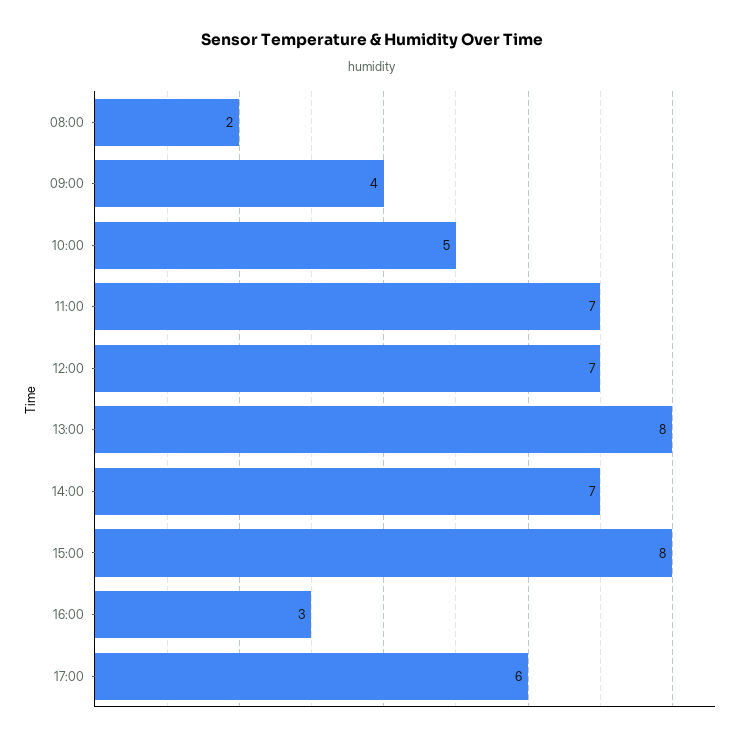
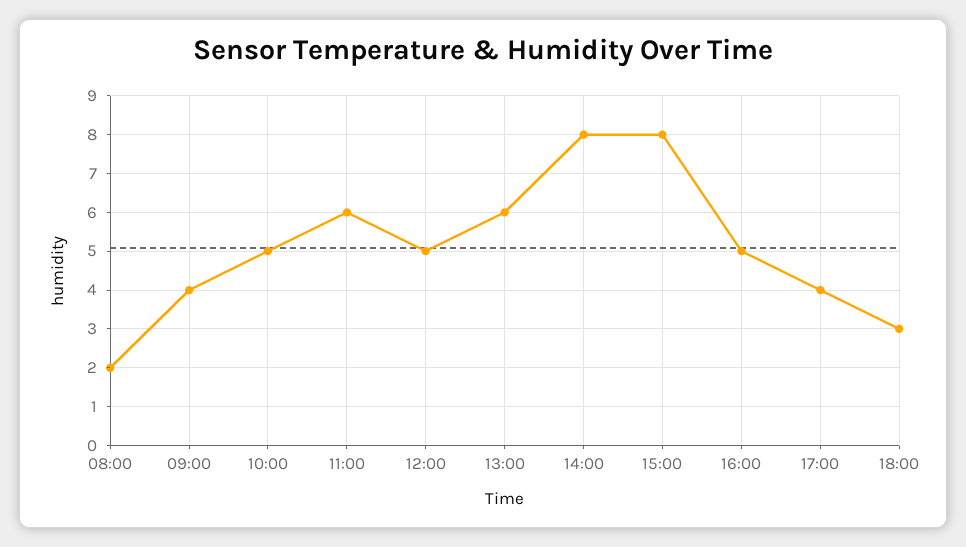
11:00: 7 -> 6
12:00: 7 -> 5
13:00: 8 -> 6
14:00: 7 -> 8
16:00: 3 -> 5
17:00: 6 -> 4
18:00: none -> 3

